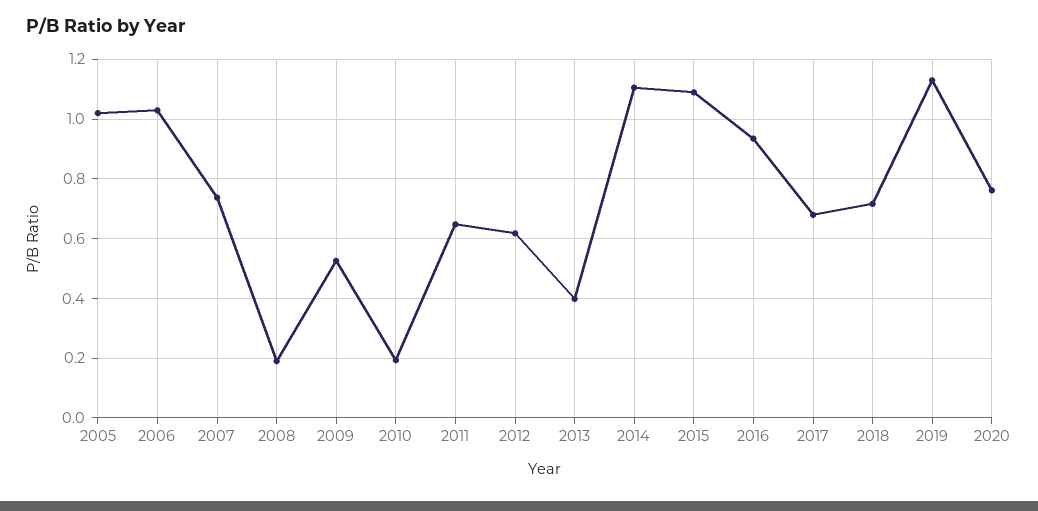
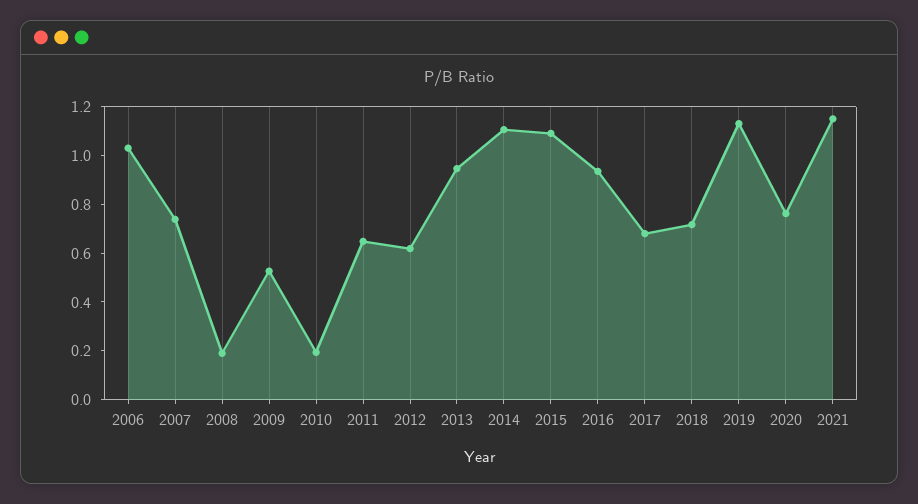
2005: 1.025 -> none
2013: 0.4 -> 0.95
2021: none -> 1.15

